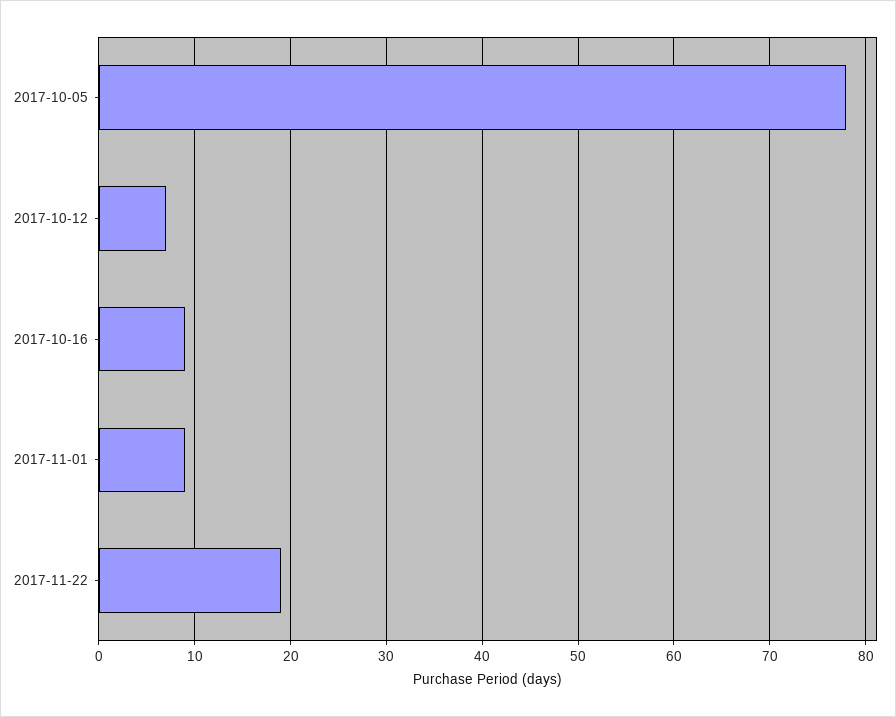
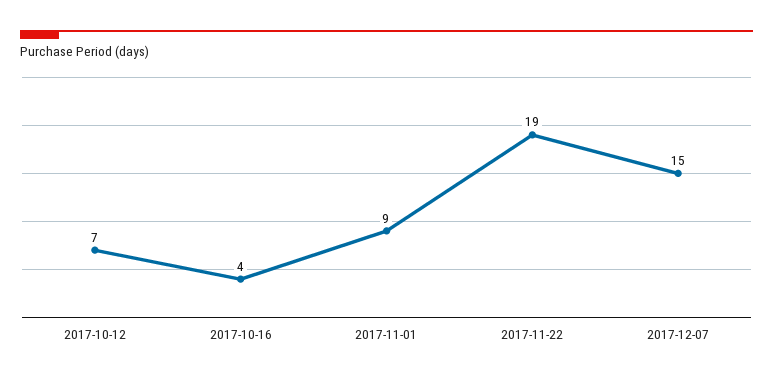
2017-10-05: 78 -> none
2017-10-16: 9 -> 4
2017-12-07: none -> 15

